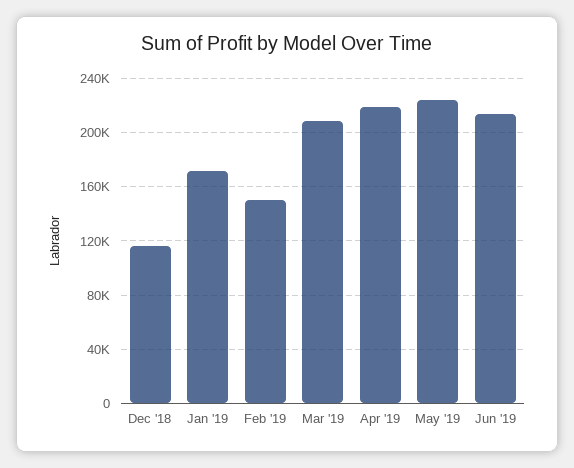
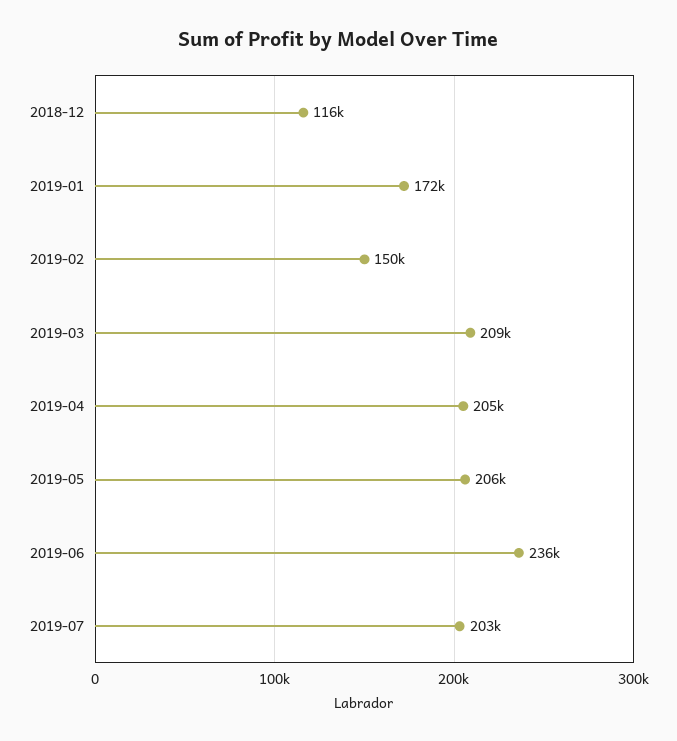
Apr '19: 220000 -> 205000
May '19: 225000 -> 206000
Jun '19: 215000 -> 236000
2019-07: none -> 203000

